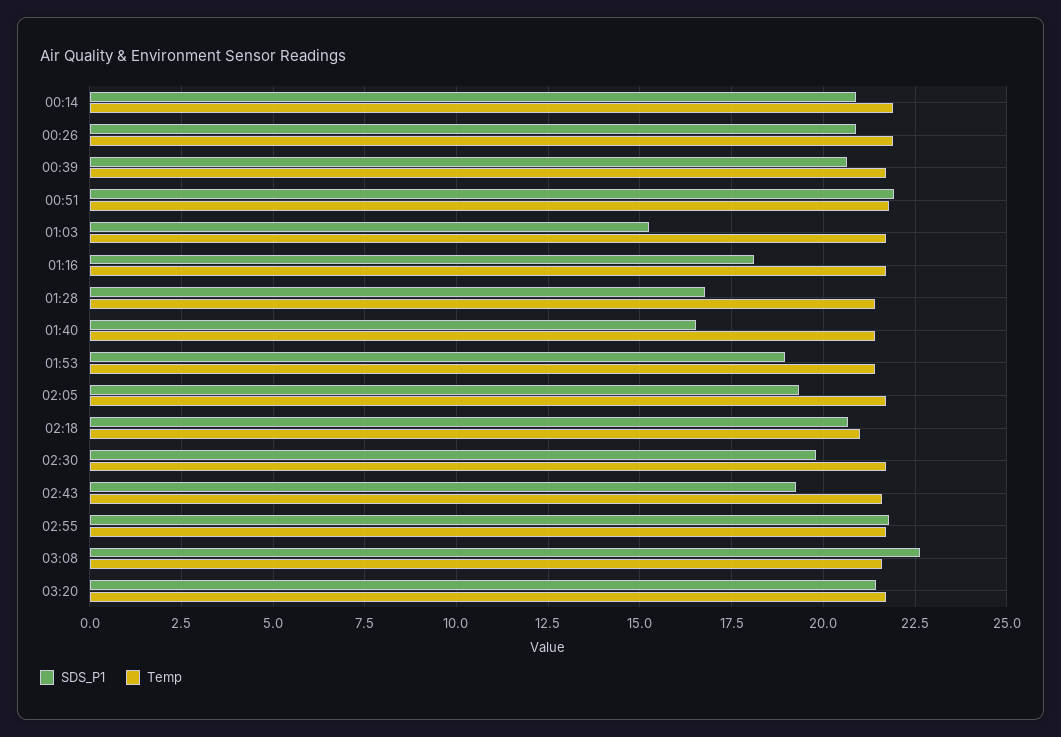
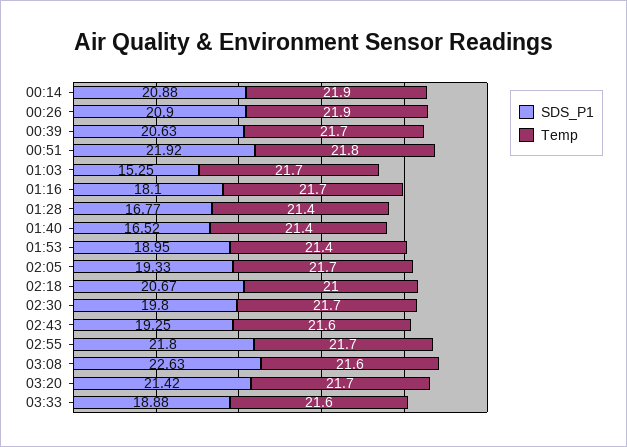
SDS_P1, 03:33: none -> 18.88
Temp, 03:33: none -> 21.6

